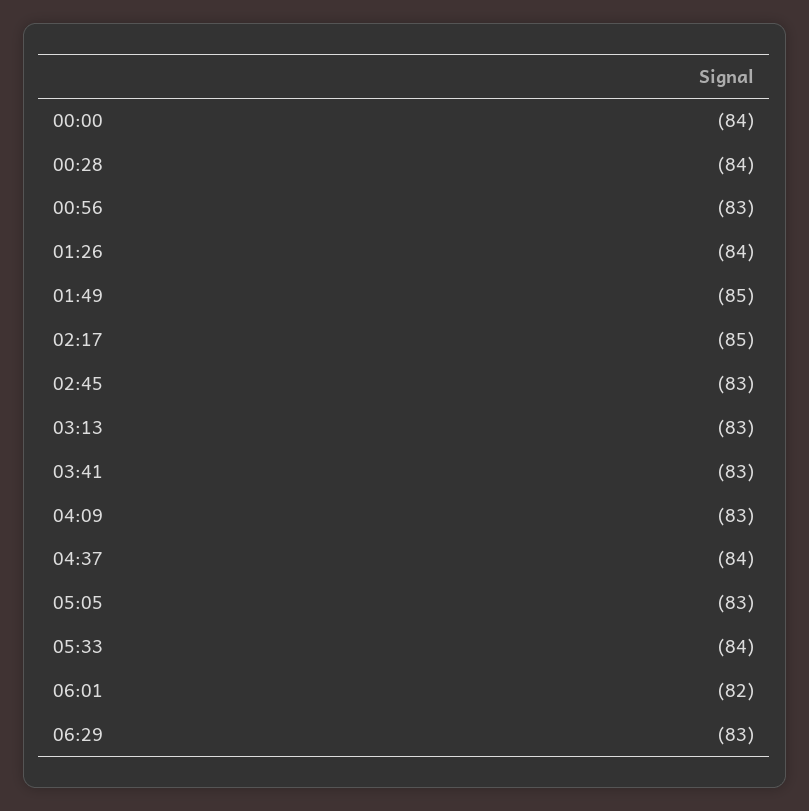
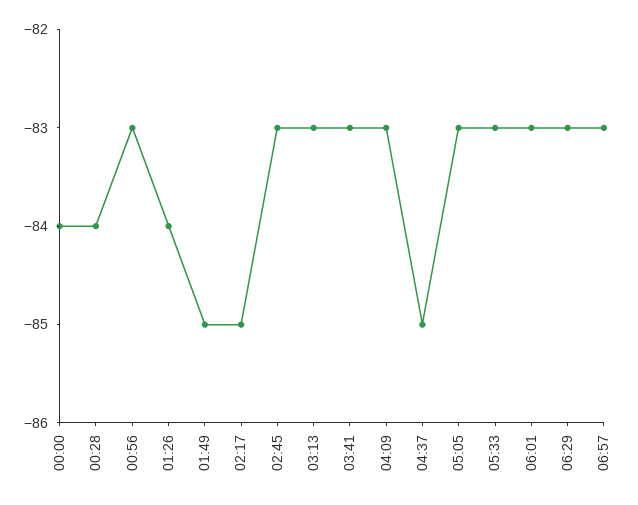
04:37: -84 -> -85
05:33: -84 -> -83
06:01: -82 -> -83
06:57: none -> -83

